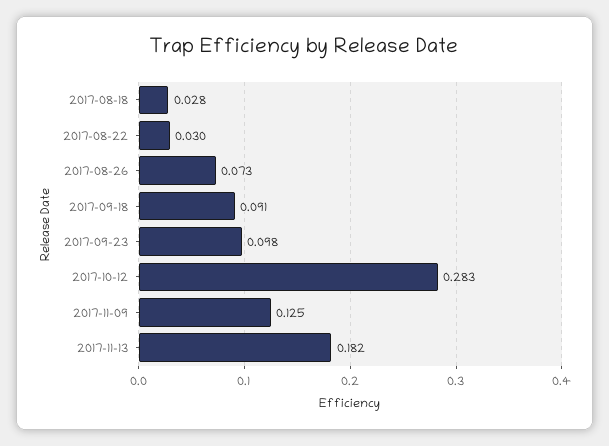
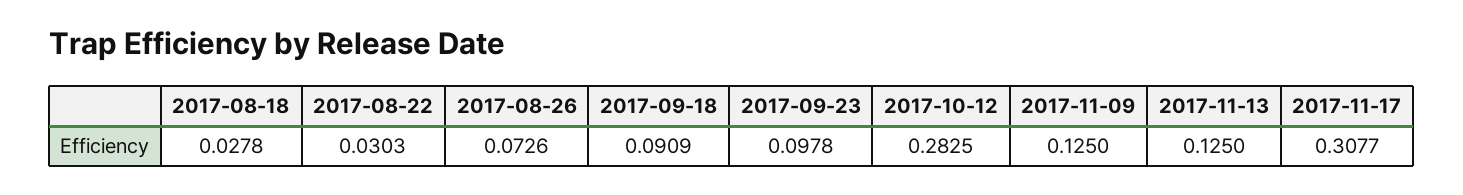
2017-11-13: 0.182 -> 0.125
2017-11-17: none -> 0.3077

